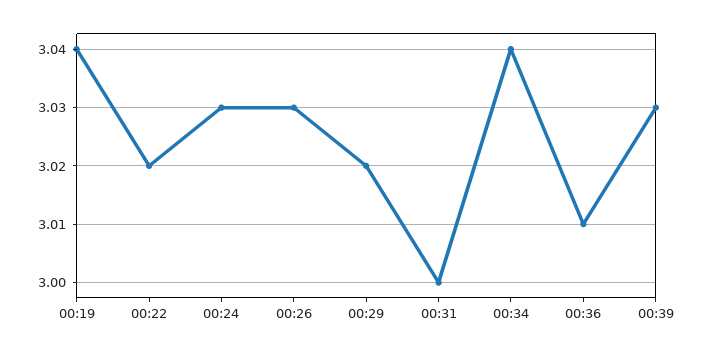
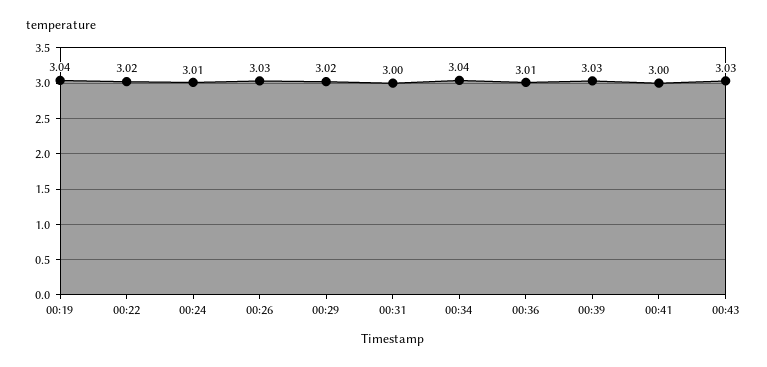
00:24: 3.03 -> 3.01
00:41: none -> 3
00:43: none -> 3.03

